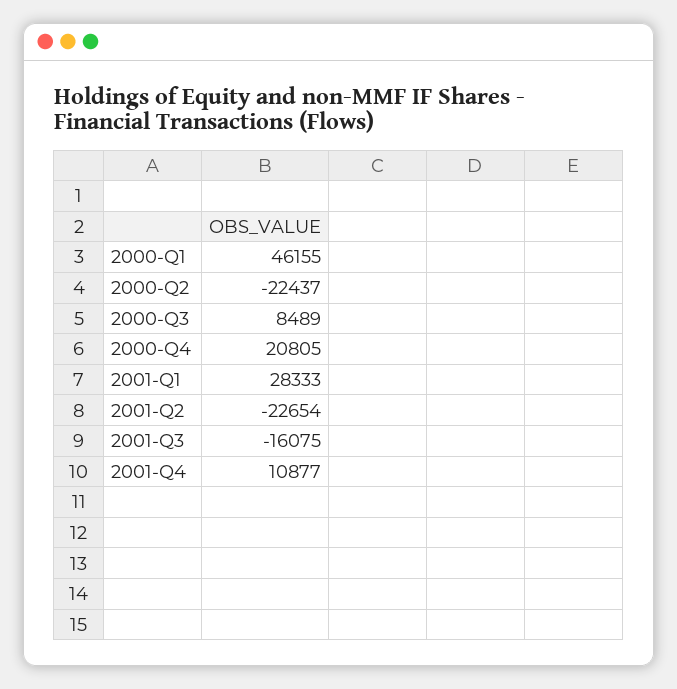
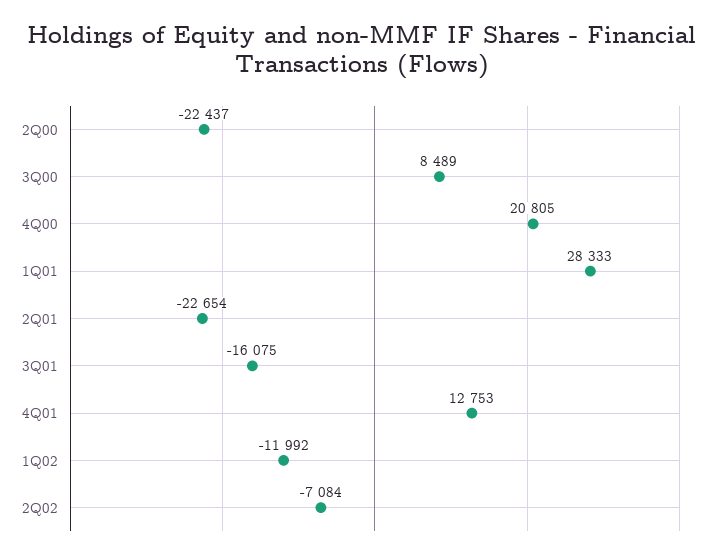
2000-Q1: 46155 -> none
2001-Q4: 10877 -> 12753
1Q02: none -> -11992
2Q02: none -> -7084

